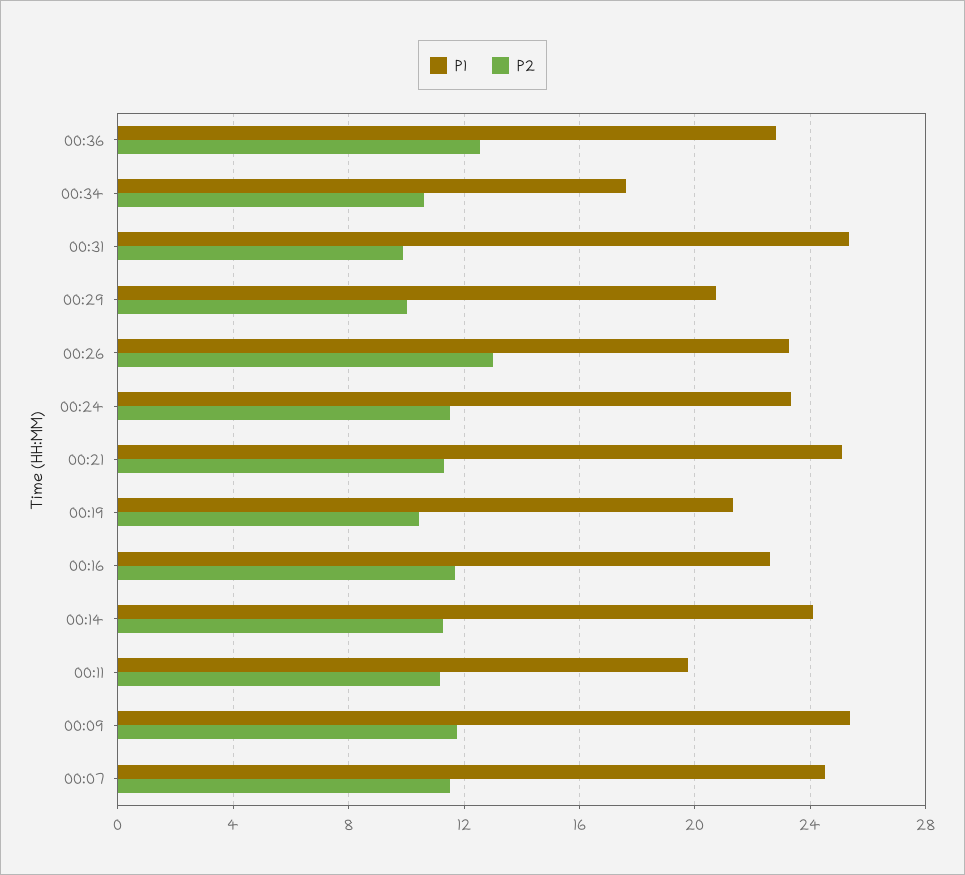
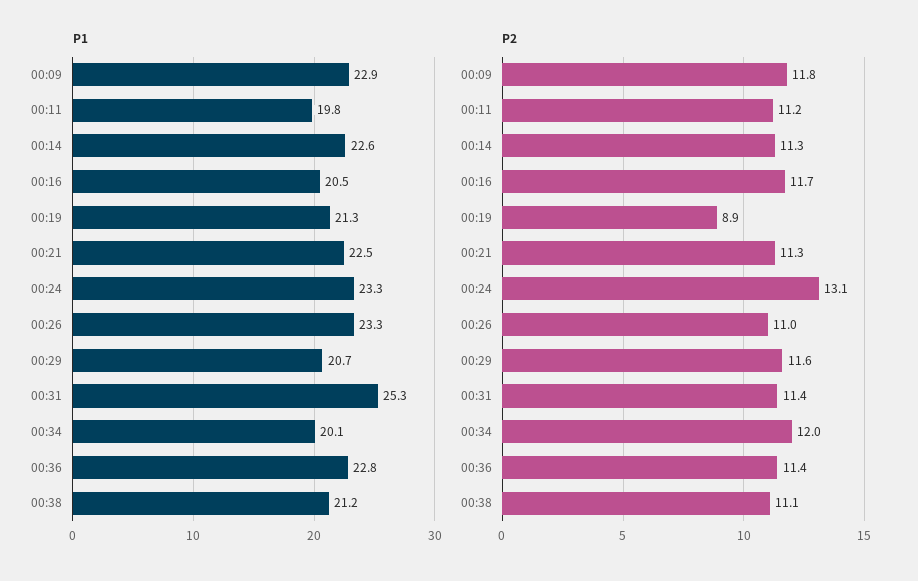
P2, 00:36: 12.5 -> 11.4
P1, 00:34: 17.5 -> 20.1
P2, 00:34: 10.5 -> 12
P2, 00:31: 10 -> 11.4
P2, 00:29: 10 -> 11.6
P2, 00:26: 13 -> 11
P2, 00:24: 11.5 -> 13.1
P1, 00:21: 25 -> 22.5
P2, 00:19: 10.5 -> 8.9
P1, 00:16: 22.5 -> 20.5
P1, 00:14: 24 -> 22.6
P1, 00:09: 25.5 -> 22.9
P1, 00:07: 24.5 -> none
P2, 00:07: 11.5 -> none
P1, 00:38: none -> 21.2
P2, 00:38: none -> 11.1

